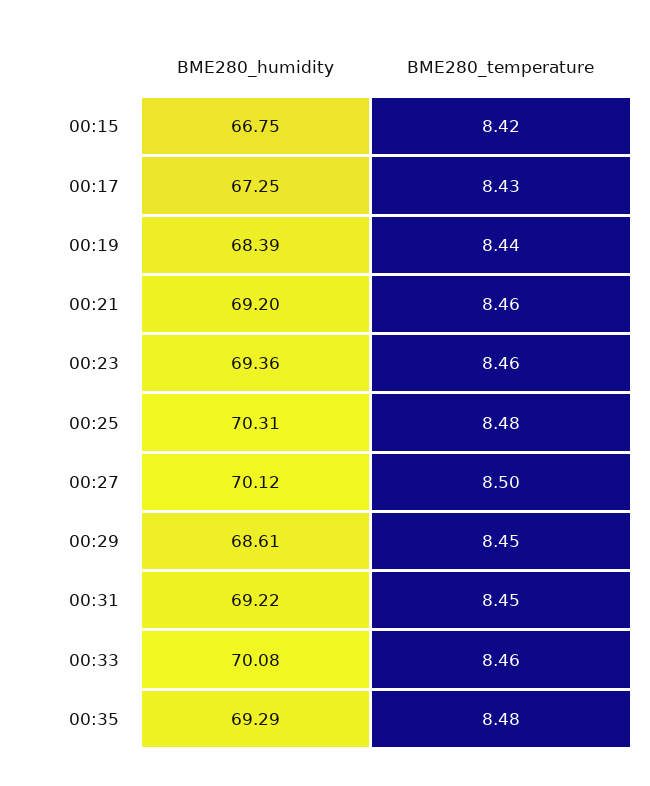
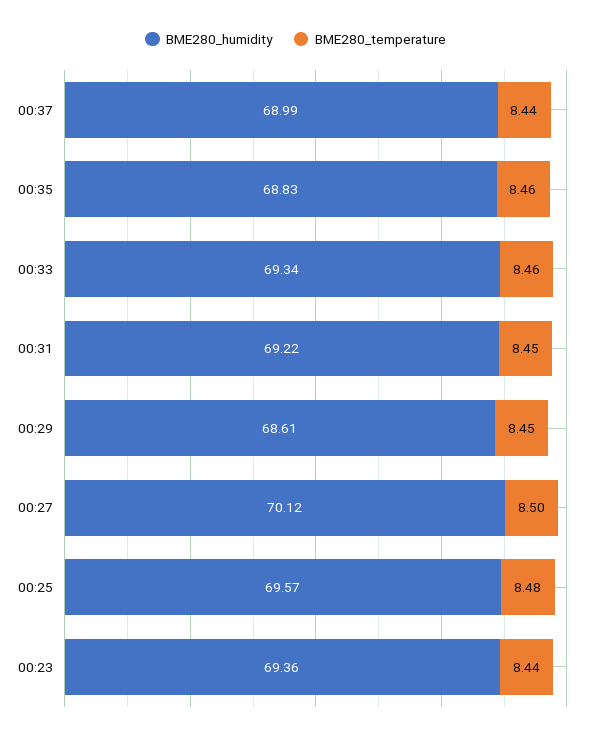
BME280_humidity, 00:15: 66.75 -> none
BME280_temperature, 00:15: 8.42 -> none
BME280_humidity, 00:17: 67.25 -> none
BME280_temperature, 00:17: 8.43 -> none
BME280_humidity, 00:19: 68.39 -> none
BME280_temperature, 00:19: 8.44 -> none
BME280_humidity, 00:21: 69.2 -> none
BME280_temperature, 00:21: 8.46 -> none
BME280_temperature, 00:23: 8.46 -> 8.44
BME280_humidity, 00:25: 70.31 -> 69.57
BME280_humidity, 00:33: 70.08 -> 69.34
BME280_humidity, 00:35: 69.29 -> 68.83
BME280_temperature, 00:35: 8.48 -> 8.46
BME280_humidity, 00:37: none -> 68.99
BME280_temperature, 00:37: none -> 8.44

